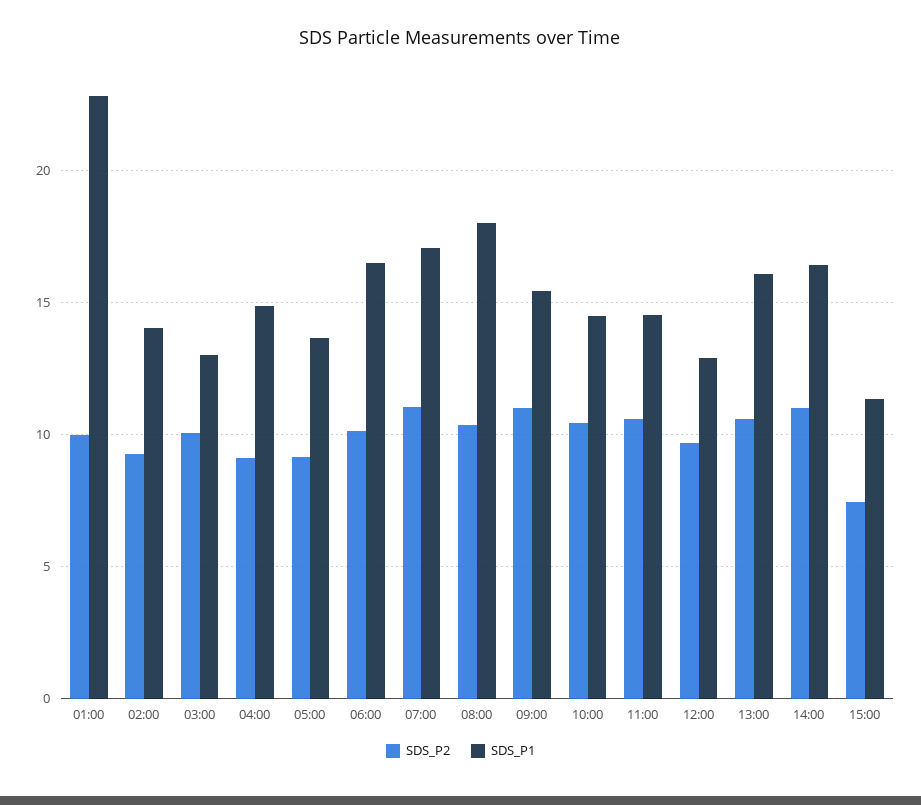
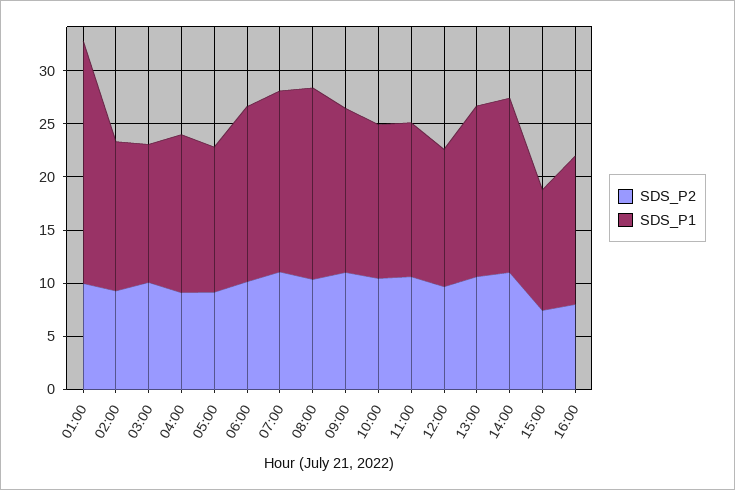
SDS_P2, 16:00: none -> 8
SDS_P1, 16:00: none -> 14

